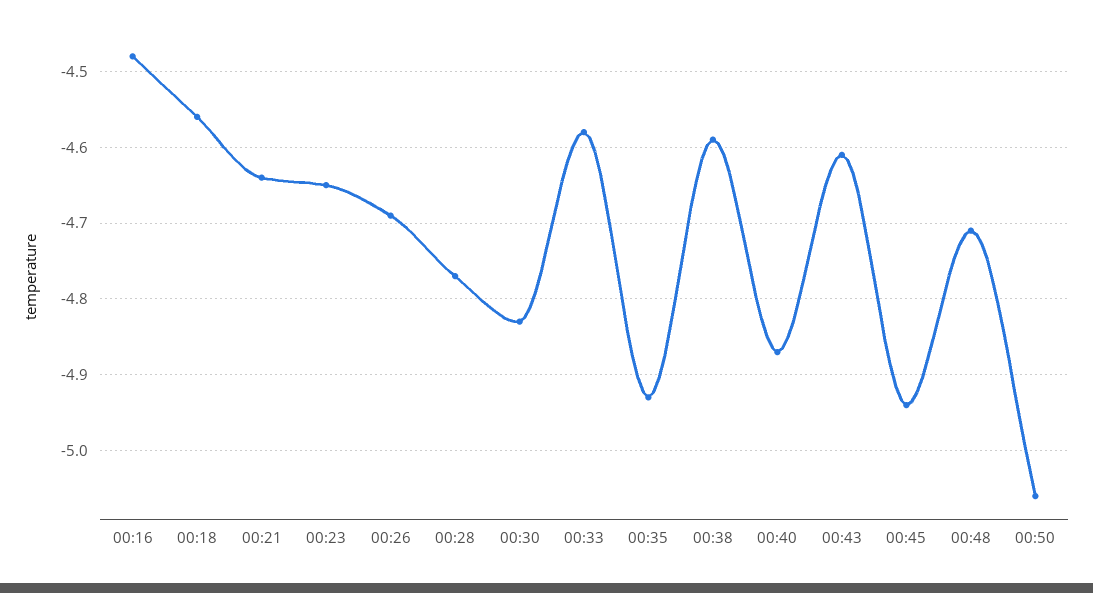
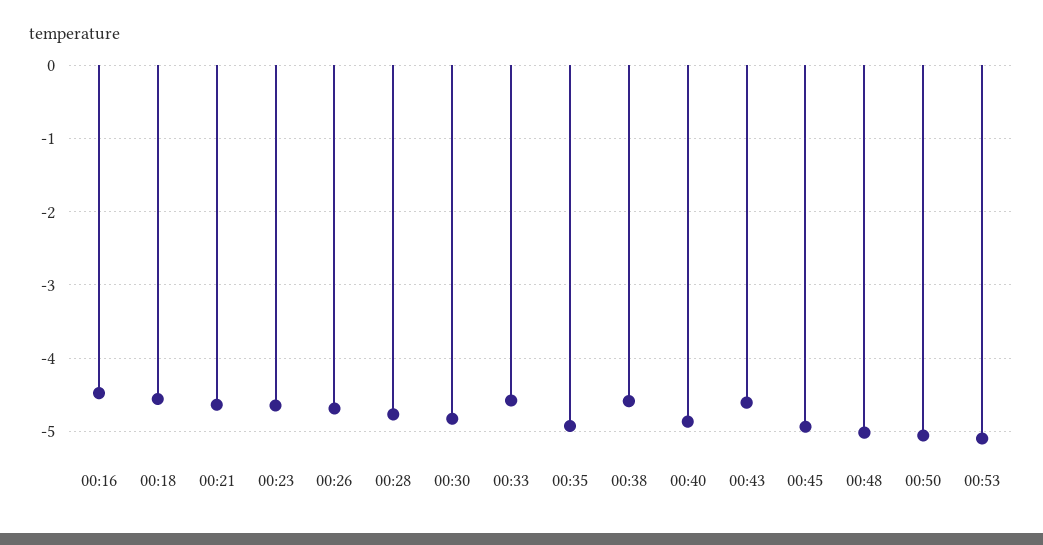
00:48: -4.71 -> -5
00:53: none -> -5.1

